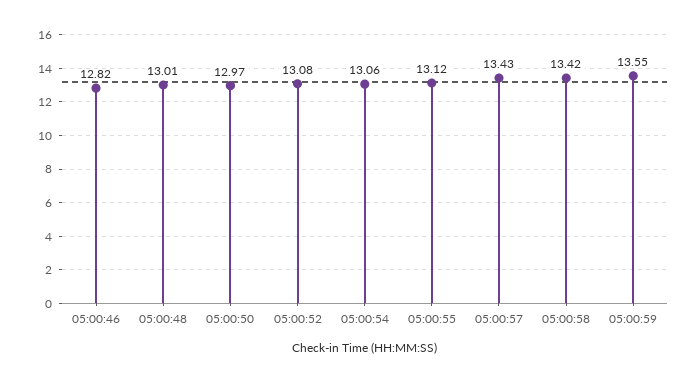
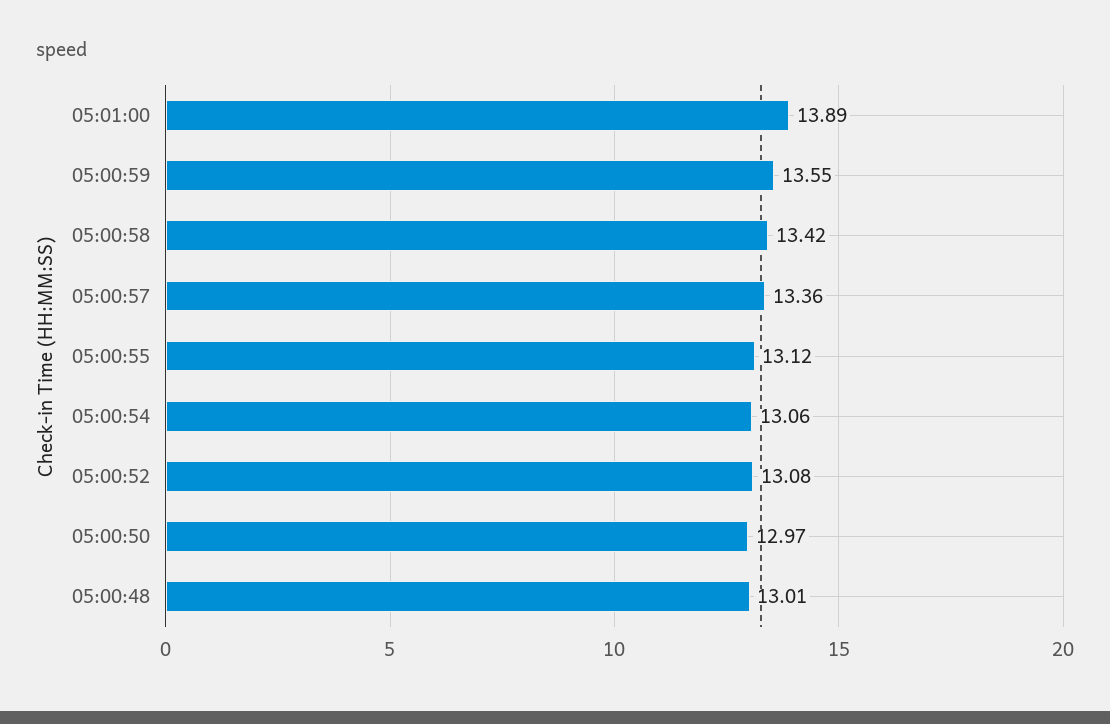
05:00:46: 12.82 -> none
05:00:57: 13.43 -> 13.36
05:01:00: none -> 13.89

